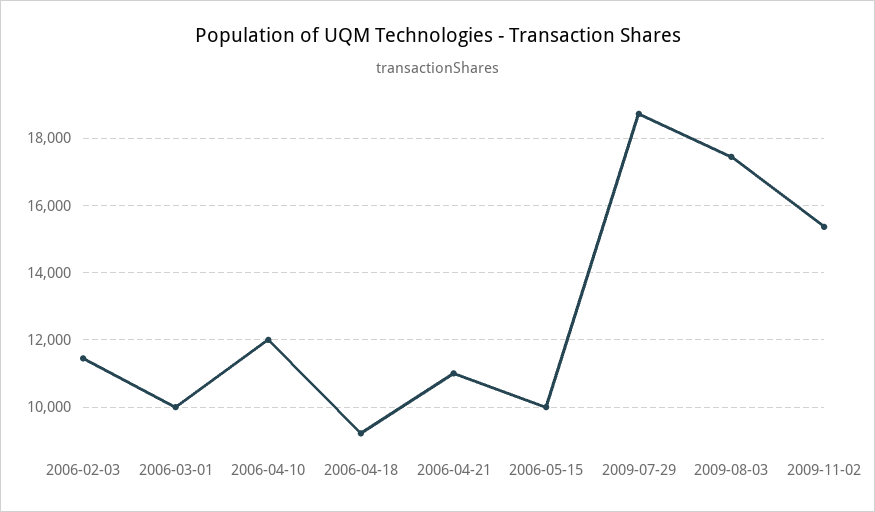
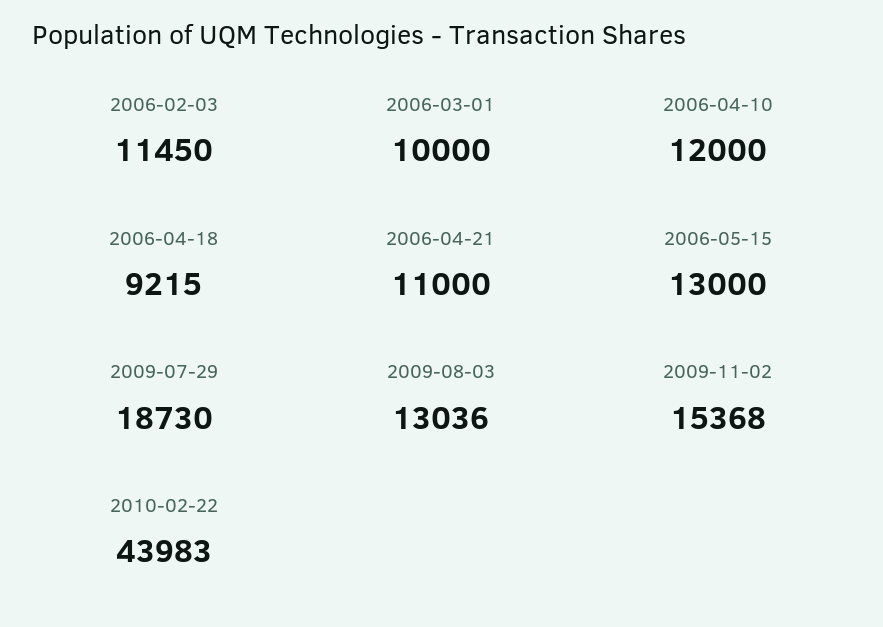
2006-05-15: 10000 -> 13000
2009-08-03: 17400 -> 13036
2010-02-22: none -> 43983

